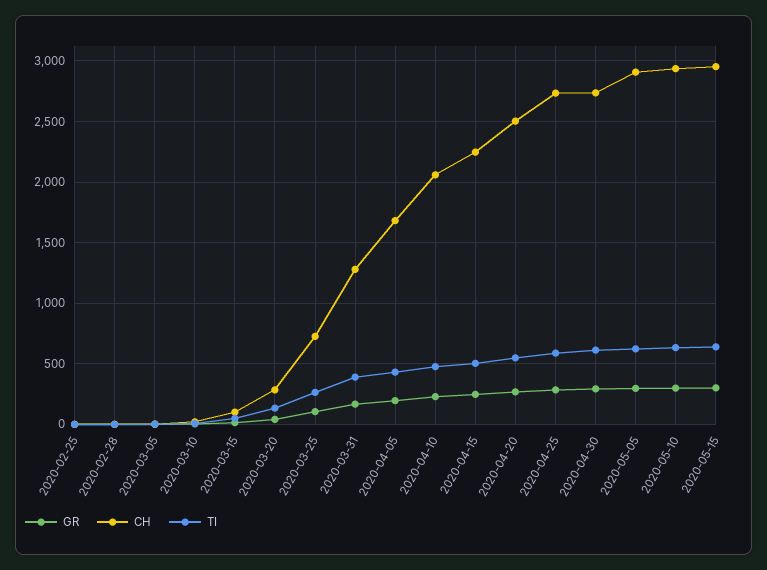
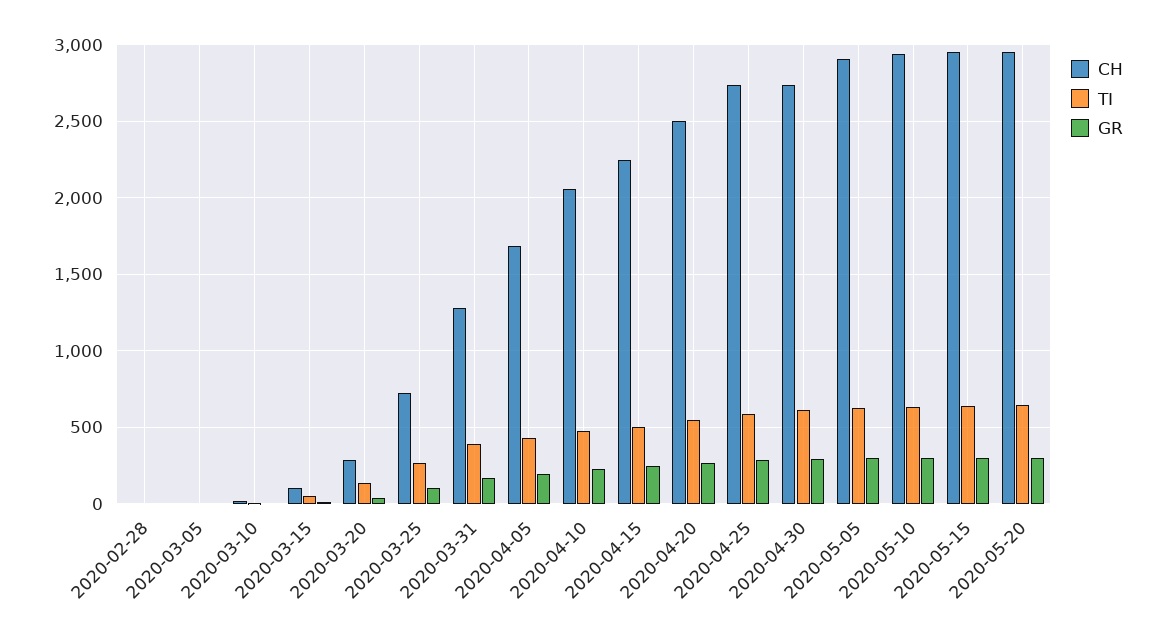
GR, 2020-02-25: 0 -> none
CH, 2020-02-25: 0 -> none
TI, 2020-02-25: 0 -> none
CH, 2020-05-20: none -> 2950
TI, 2020-05-20: none -> 650
GR, 2020-05-20: none -> 300

